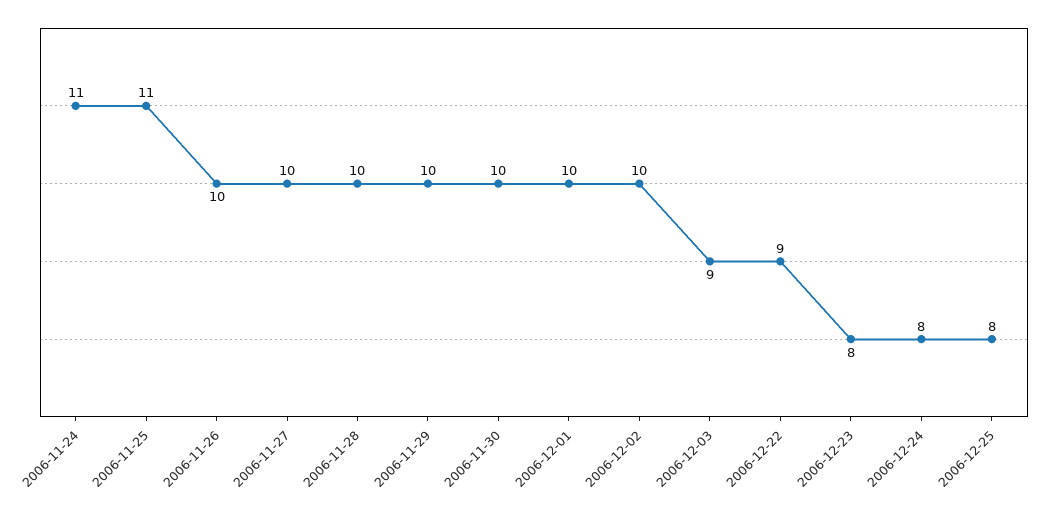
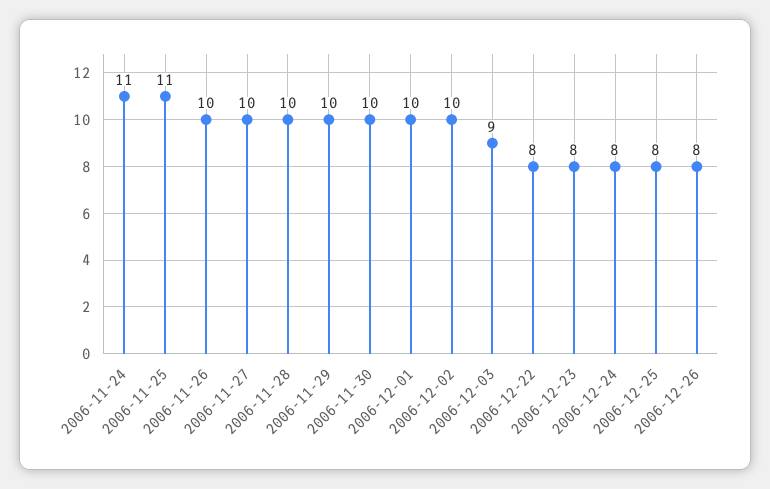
2006-12-22: 9 -> 8
2006-12-26: none -> 8

